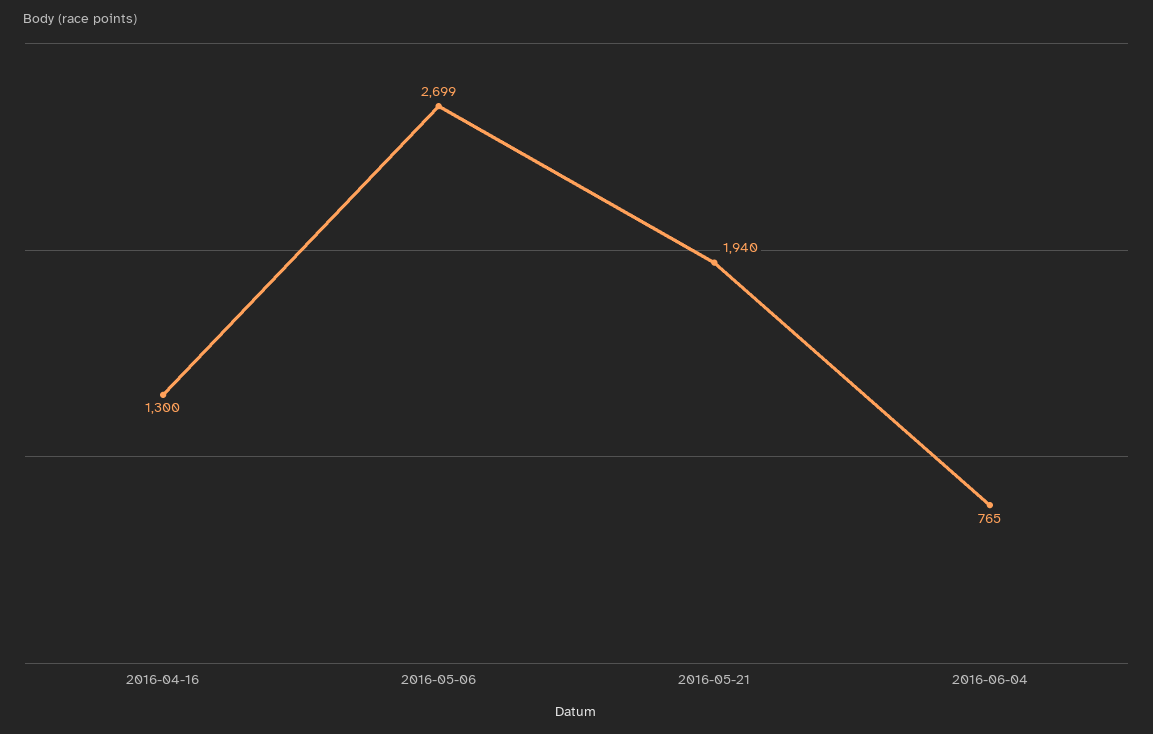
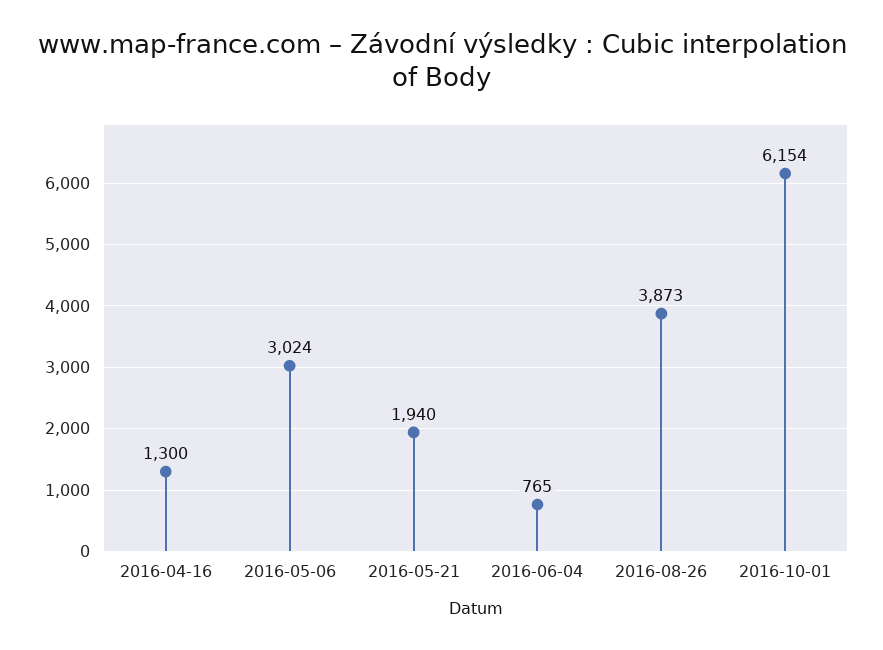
2016-05-06: 2699 -> 3024
2016-08-26: none -> 3873
2016-10-01: none -> 6154

